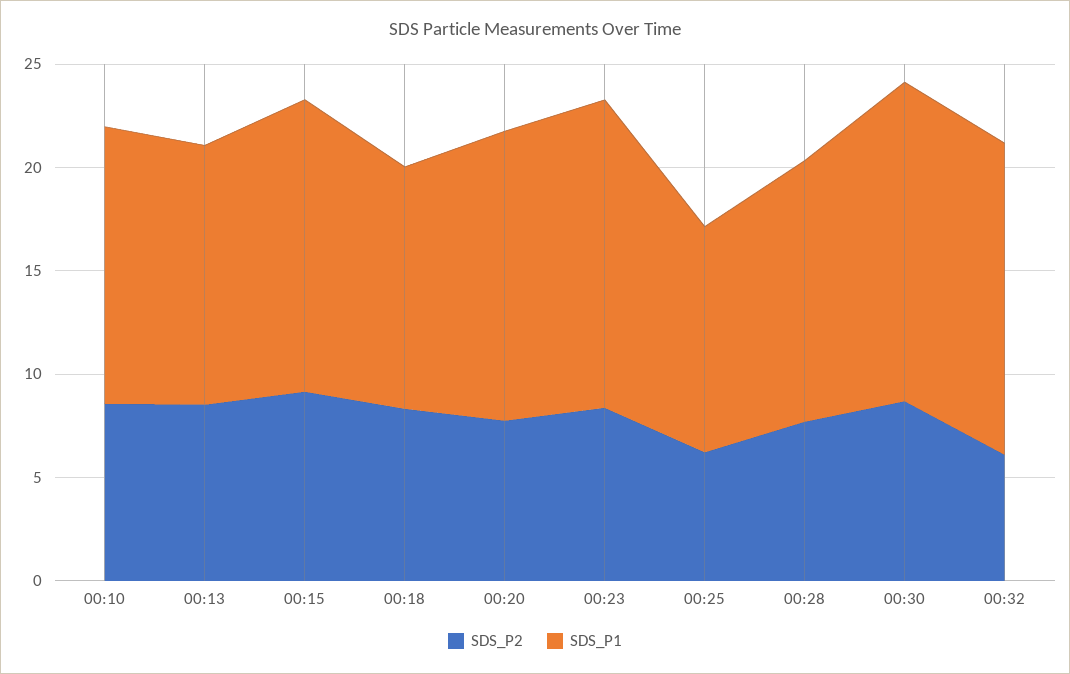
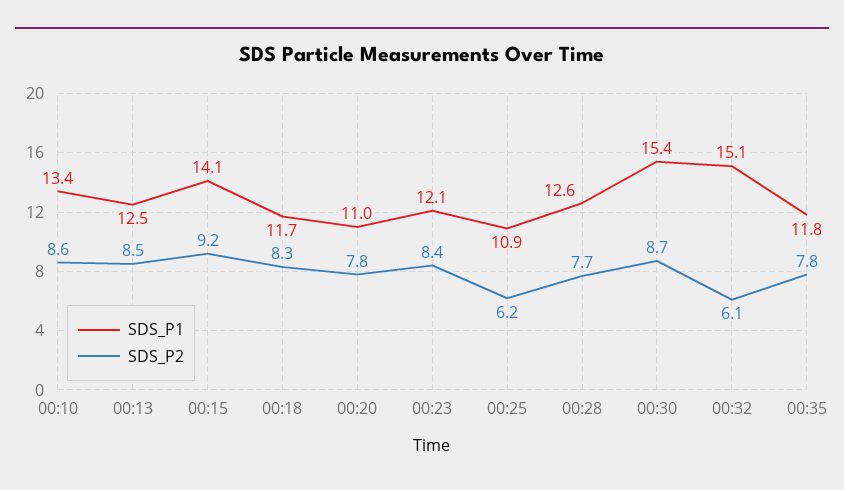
SDS_P1, 00:20: 14 -> 11
SDS_P1, 00:23: 15 -> 12.1
SDS_P1, 00:35: none -> 11.8
SDS_P2, 00:35: none -> 7.8

